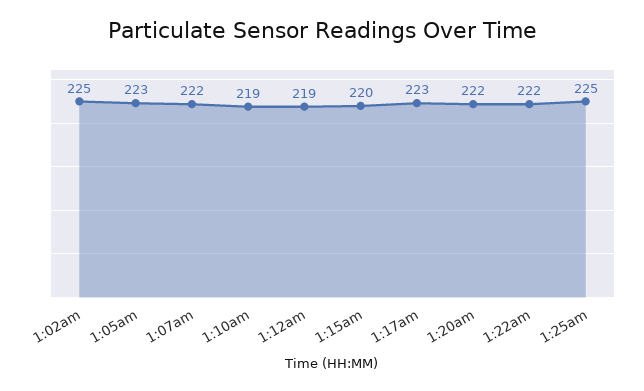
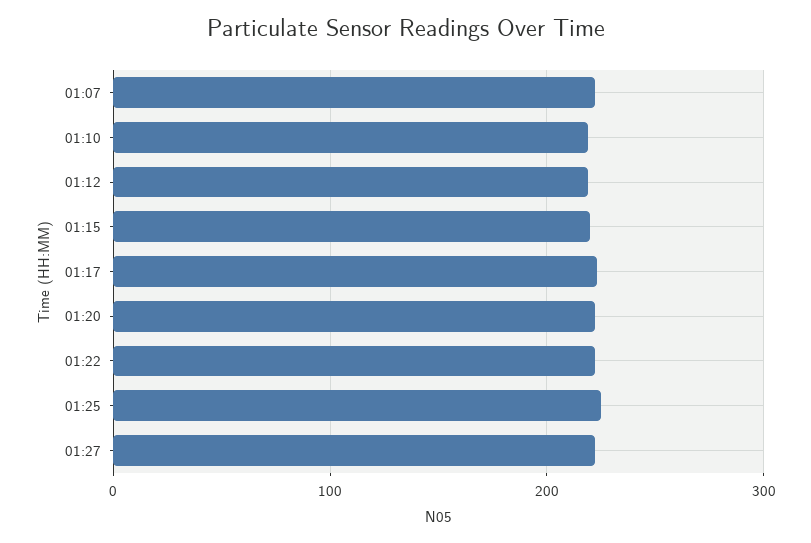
1:02am: 225 -> none
1:05am: 223 -> none
01:27: none -> 220

